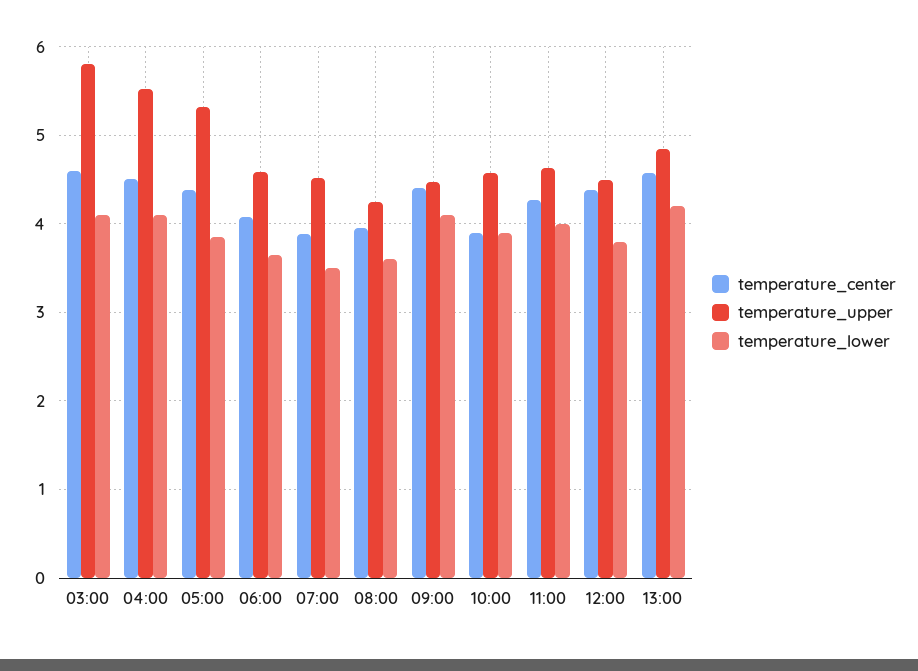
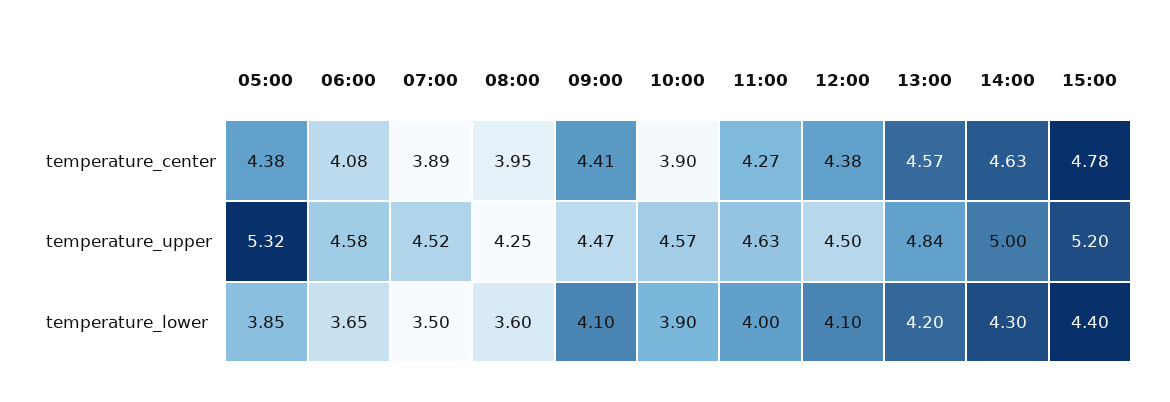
temperature_center, 03:00: 4.6 -> none
temperature_upper, 03:00: 5.8 -> none
temperature_lower, 03:00: 4.1 -> none
temperature_center, 04:00: 4.5 -> none
temperature_upper, 04:00: 5.5 -> none
temperature_lower, 04:00: 4.1 -> none
temperature_lower, 12:00: 3.8 -> 4.1
temperature_center, 14:00: none -> 4.63
temperature_center, 15:00: none -> 4.78
temperature_upper, 14:00: none -> 5
temperature_upper, 15:00: none -> 5.2
temperature_lower, 14:00: none -> 4.3
temperature_lower, 15:00: none -> 4.4

